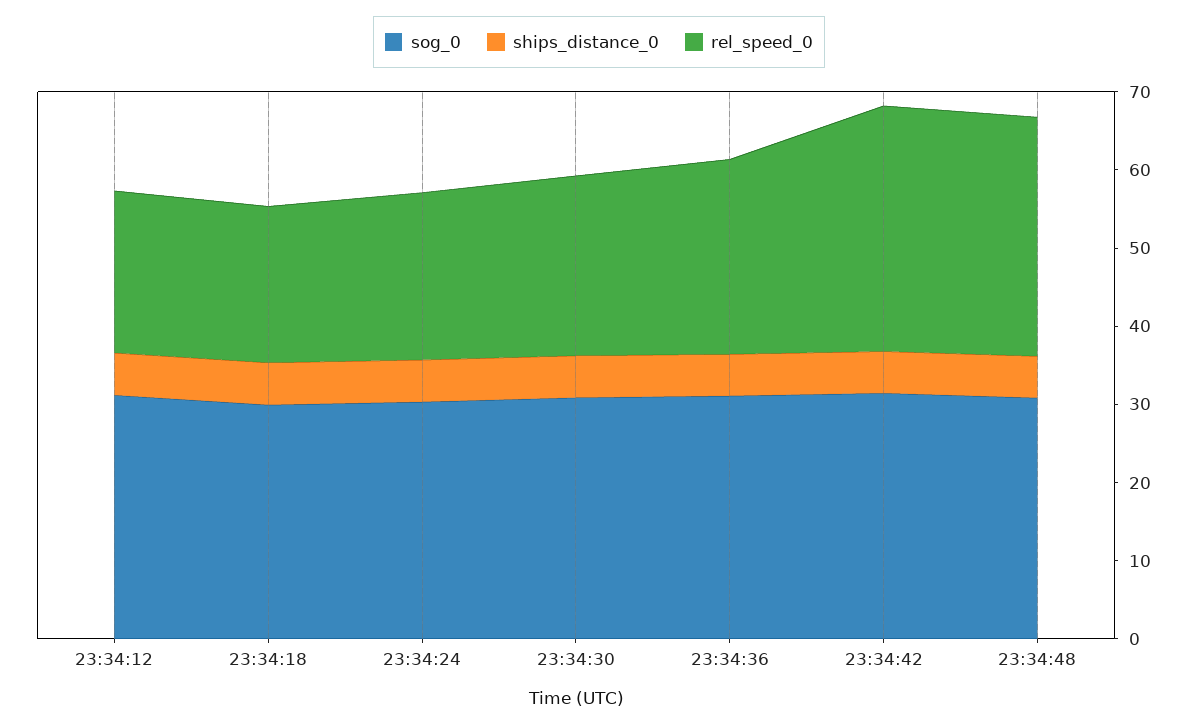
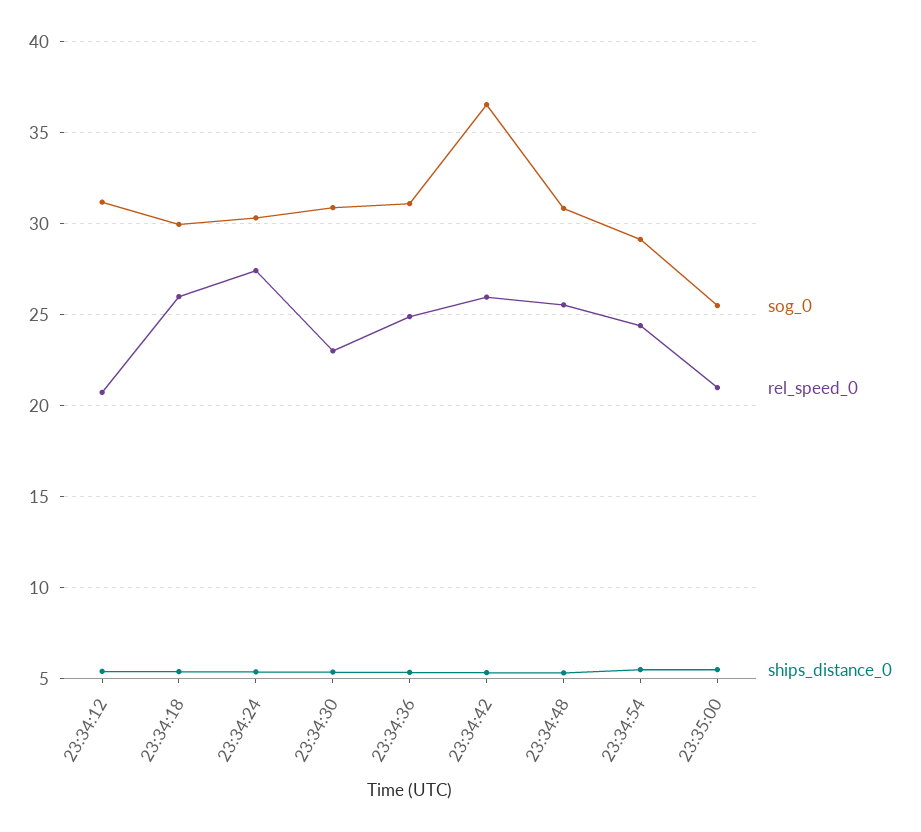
rel_speed_0, 23:34:18: 20 -> 26
rel_speed_0, 23:34:24: 22 -> 27.5
sog_0, 23:34:42: 32 -> 36.5
rel_speed_0, 23:34:42: 32 -> 26
rel_speed_0, 23:34:48: 30 -> 25.5
sog_0, 23:34:54: none -> 29
rel_speed_0, 23:34:54: none -> 24.5
ships_distance_0, 23:34:54: none -> 5.5
sog_0, 23:35:00: none -> 25.5
rel_speed_0, 23:35:00: none -> 21
ships_distance_0, 23:35:00: none -> 5.5

